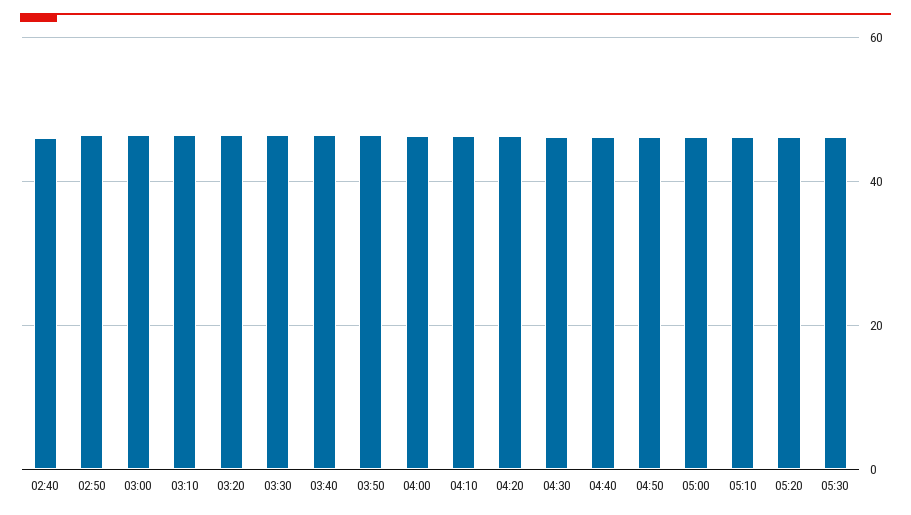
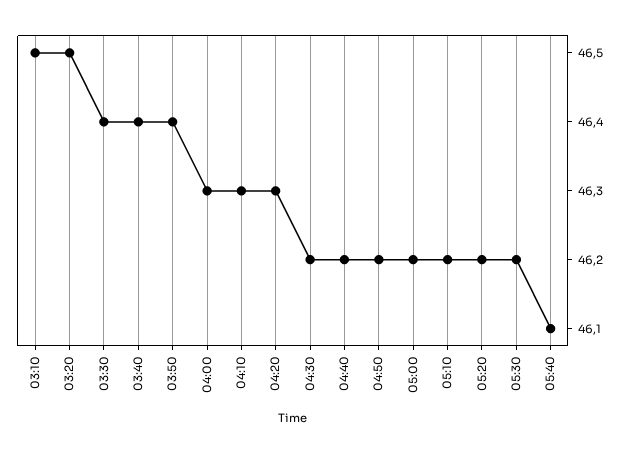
02:40: 46 -> none
02:50: 46 -> none
03:00: 46 -> none
05:40: none -> 46.1

